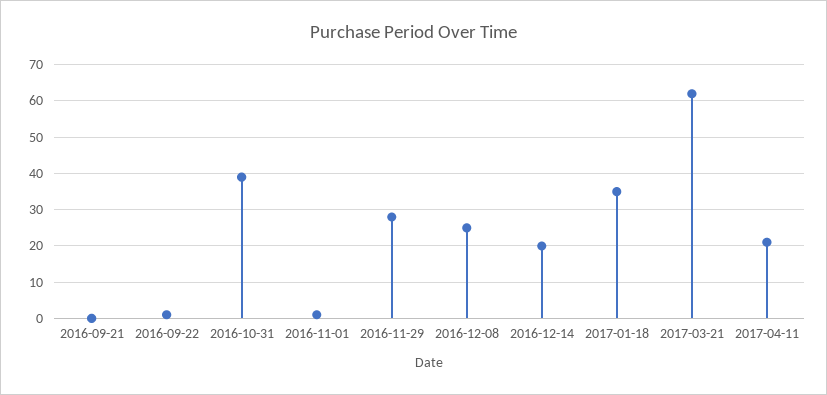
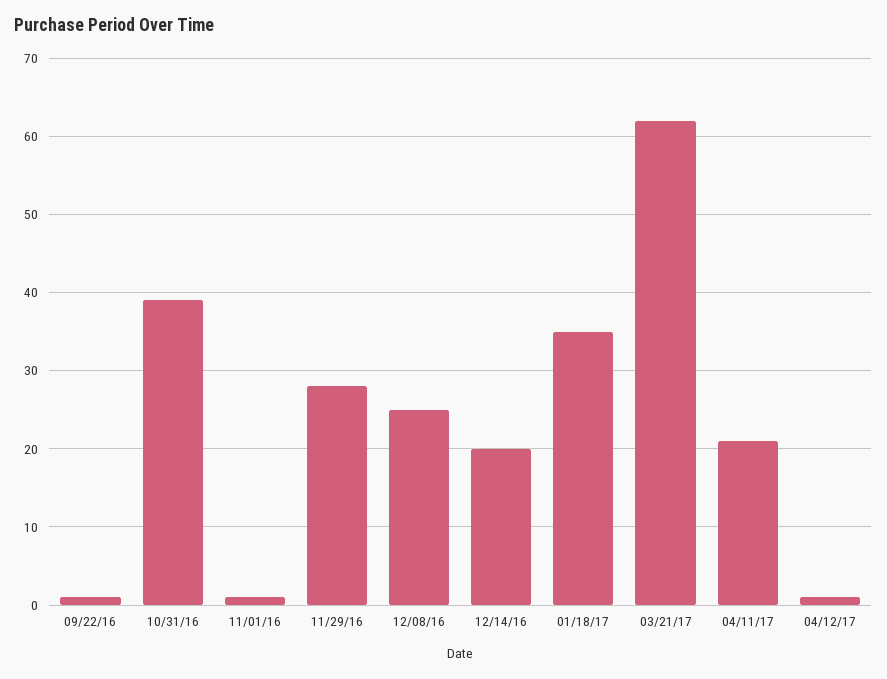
2016-09-21: 0 -> none
04/12/17: none -> 1

